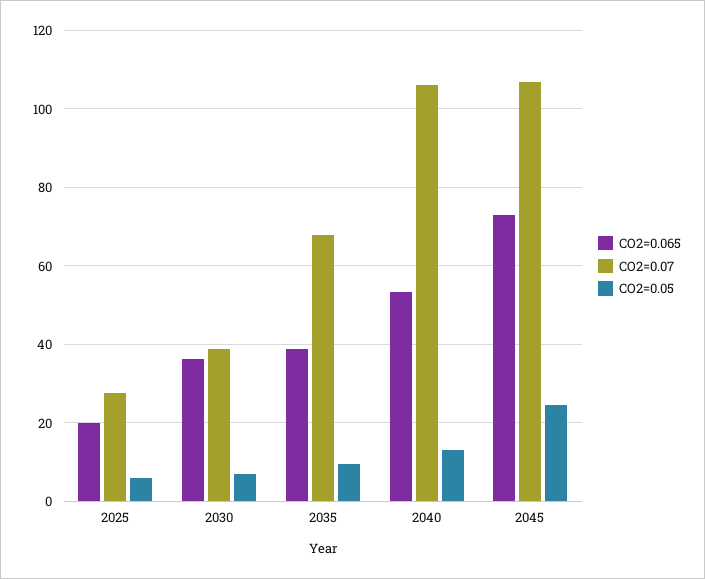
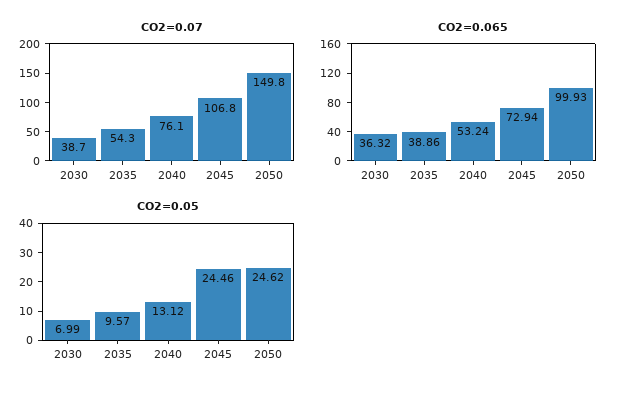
CO2=0.065, 2025: 20 -> none
CO2=0.07, 2025: 28 -> none
CO2=0.05, 2025: 6 -> none
CO2=0.07, 2035: 68 -> 54.3
CO2=0.07, 2040: 106 -> 76.1
CO2=0.07, 2050: none -> 149.8
CO2=0.065, 2050: none -> 99.93
CO2=0.05, 2050: none -> 24.62

